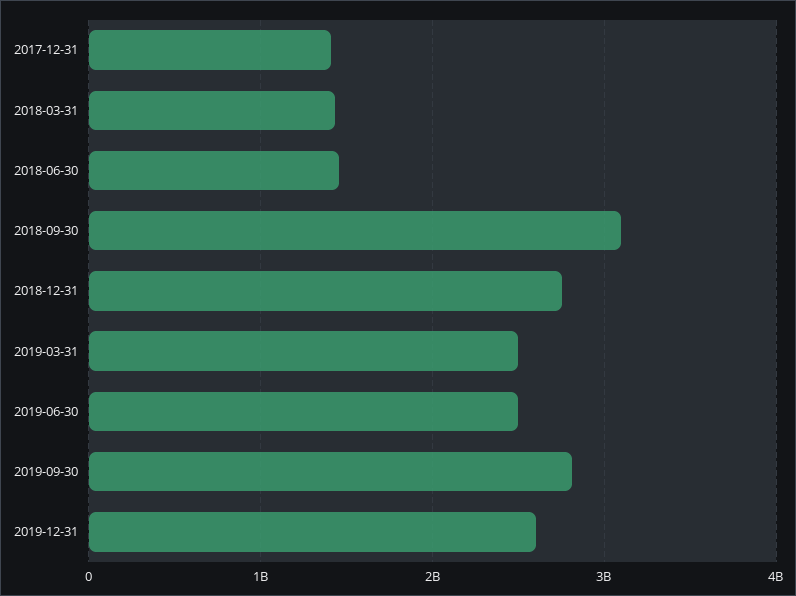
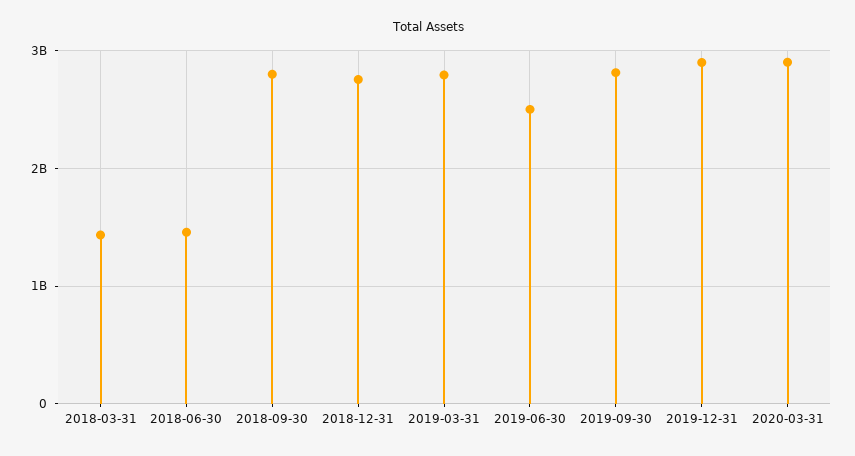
2017-12-31: 1400000000 -> none
2018-09-30: 3100000000 -> 2800000000
2019-03-31: 2500000000 -> 2800000000
2019-12-31: 2600000000 -> 2900000000
2020-03-31: none -> 2900000000

